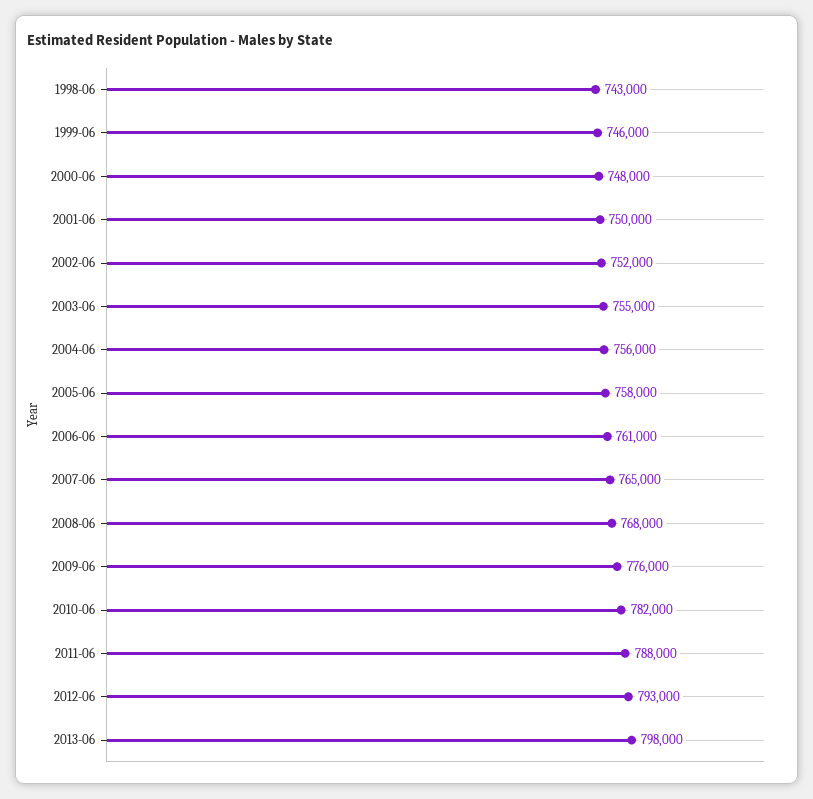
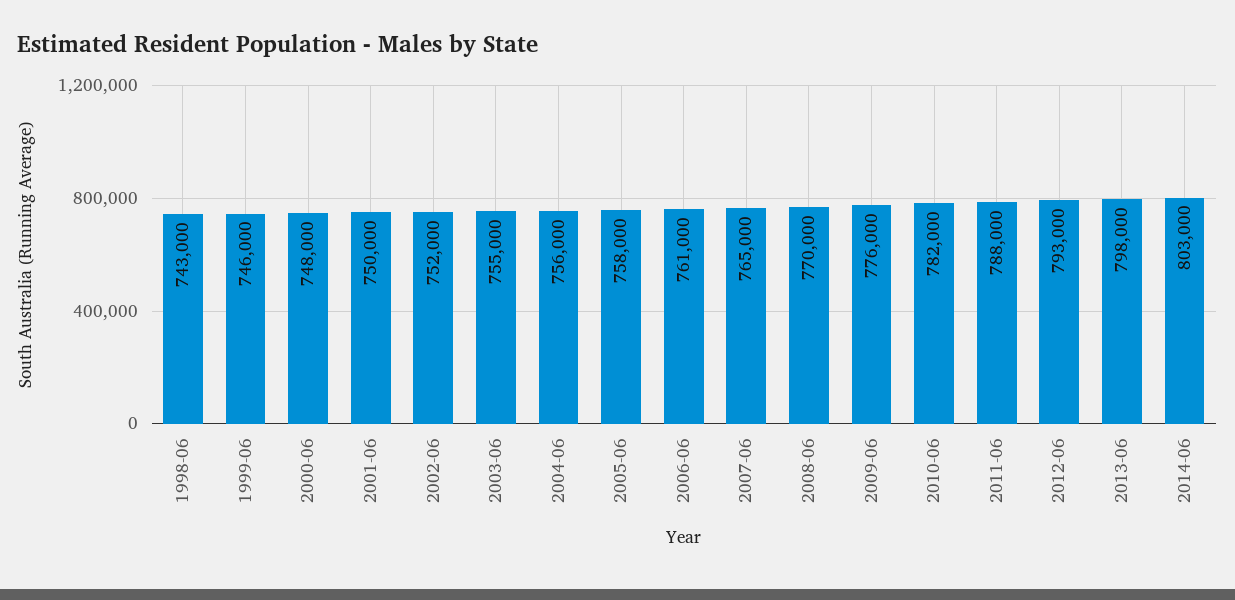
2008-06: 768000 -> 770000
2014-06: none -> 803000

